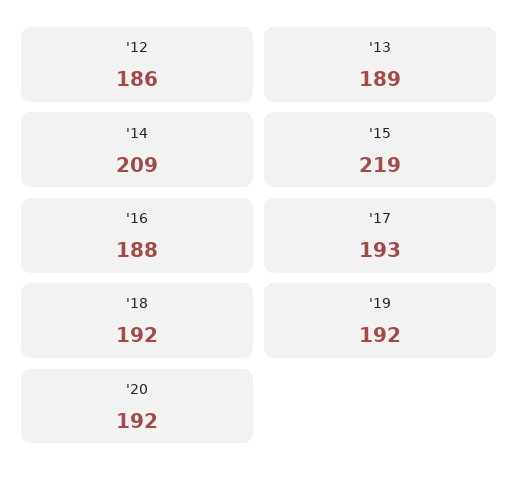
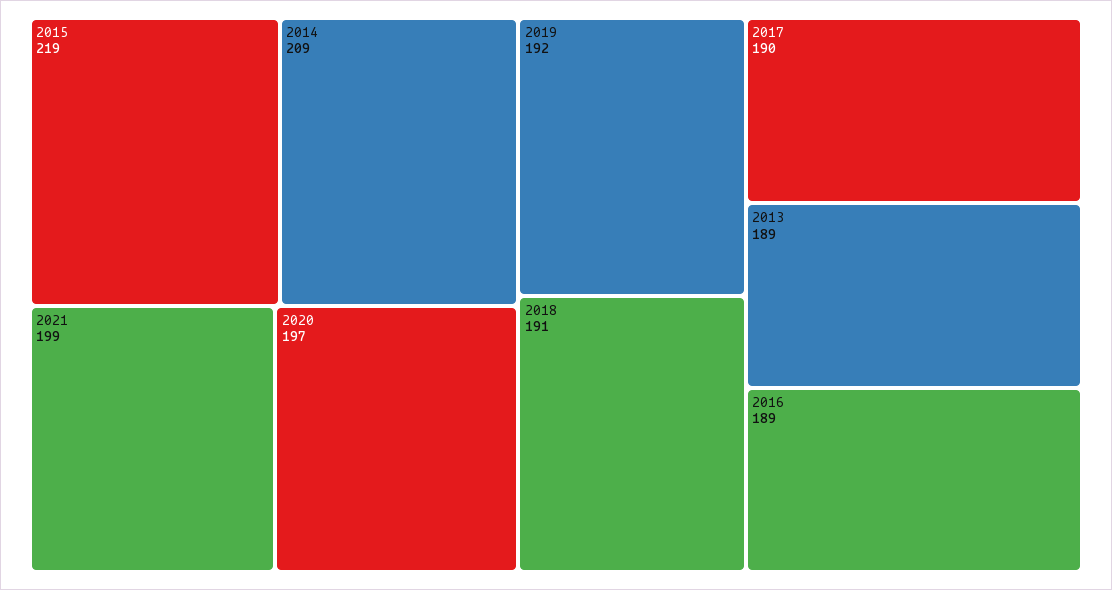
'12: 186 -> none
'16: 188 -> 189
'17: 193 -> 190
'18: 192 -> 191
'20: 192 -> 197
2021: none -> 199

